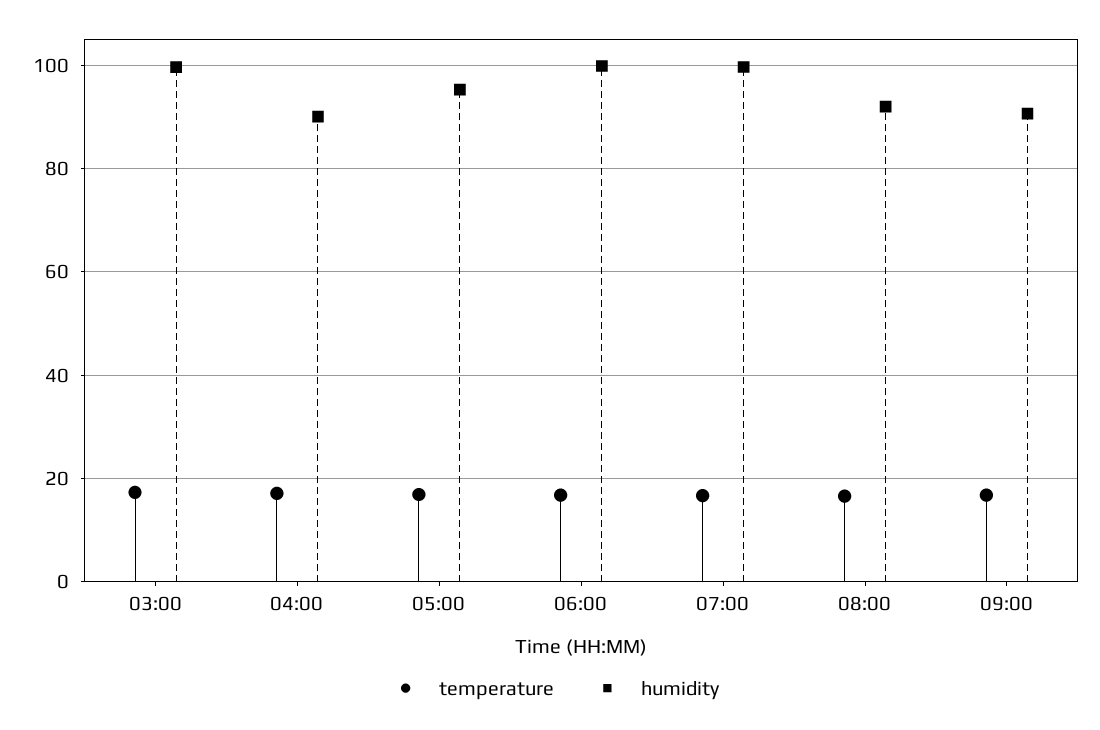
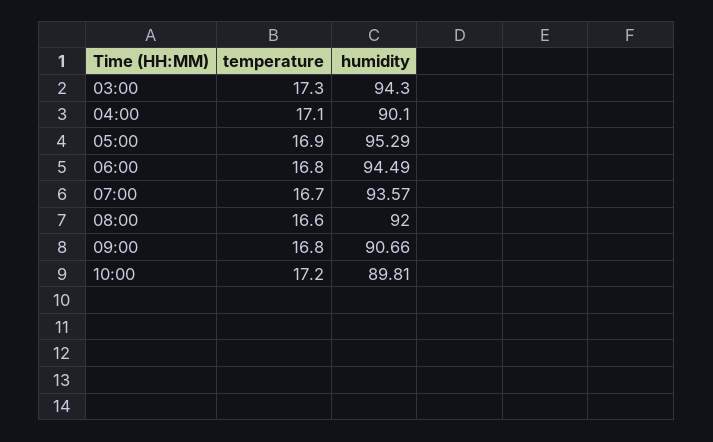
humidity, 03:00: 100 -> 94.3
humidity, 06:00: 100 -> 94.49
humidity, 07:00: 100 -> 93.57
temperature, 10:00: none -> 17.2
humidity, 10:00: none -> 89.81

